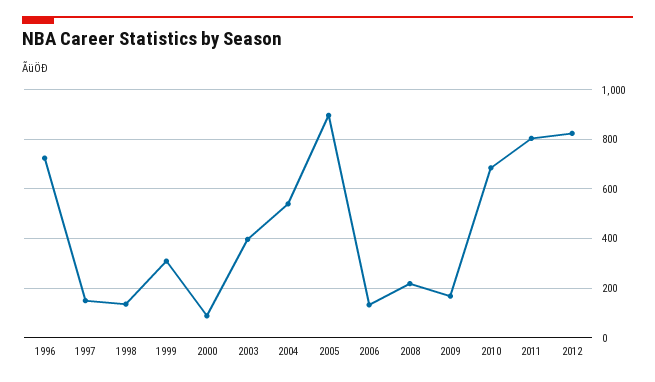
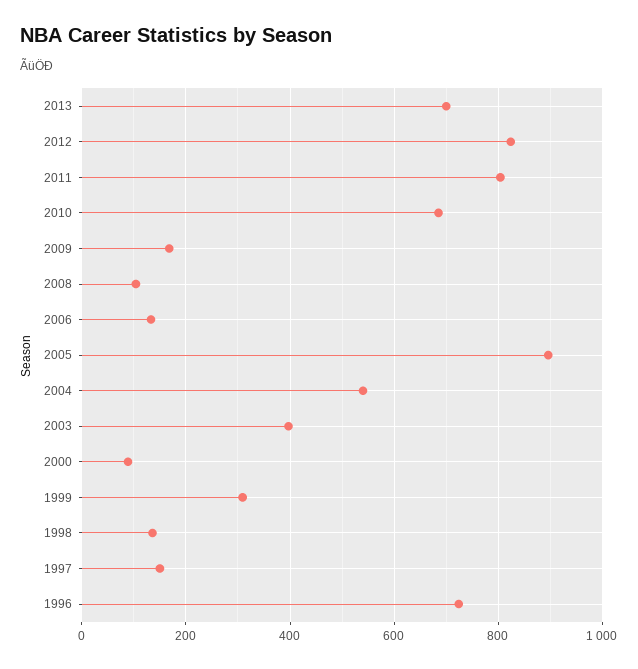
2008: 225 -> 100
2013: none -> 700

